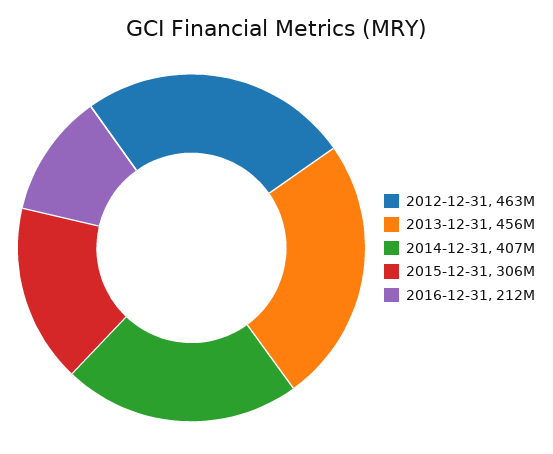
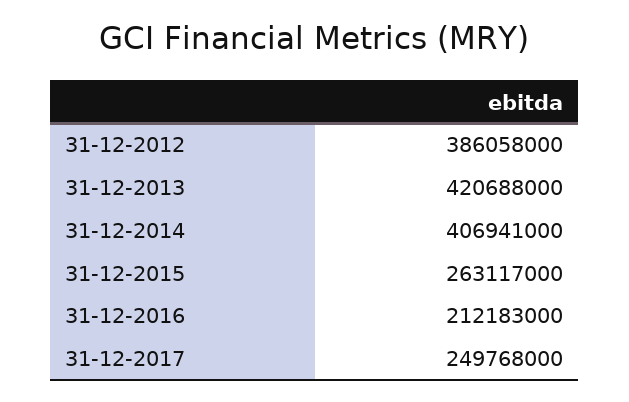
2012-12-31: 463000000 -> 386058000
2013-12-31: 456000000 -> 420688000
2015-12-31: 306000000 -> 263117000
31-12-2017: none -> 249768000

